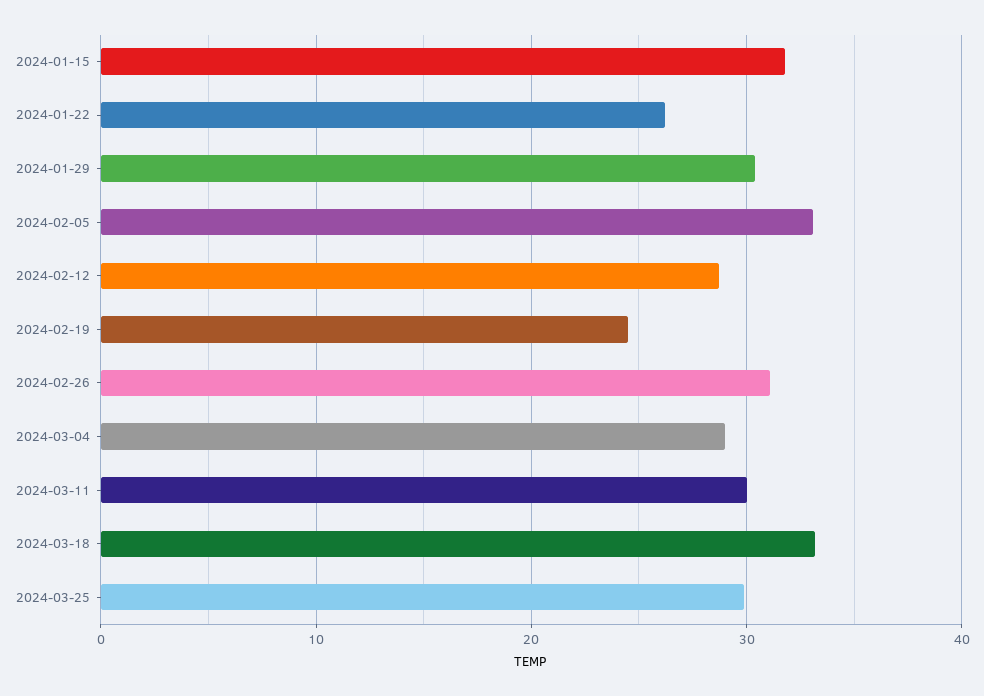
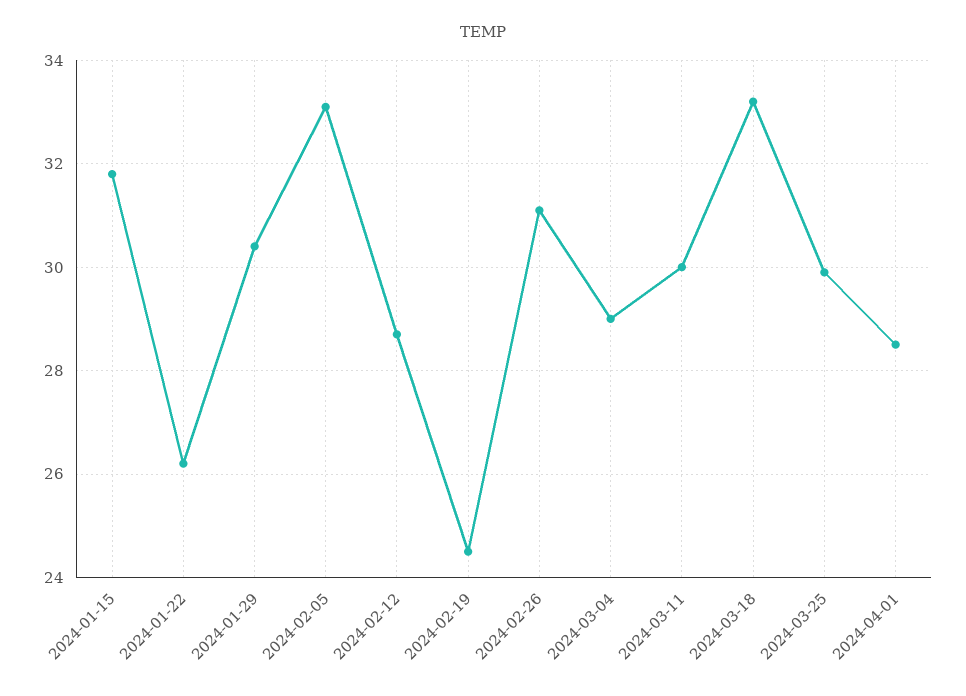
2024-04-01: none -> 28.5

